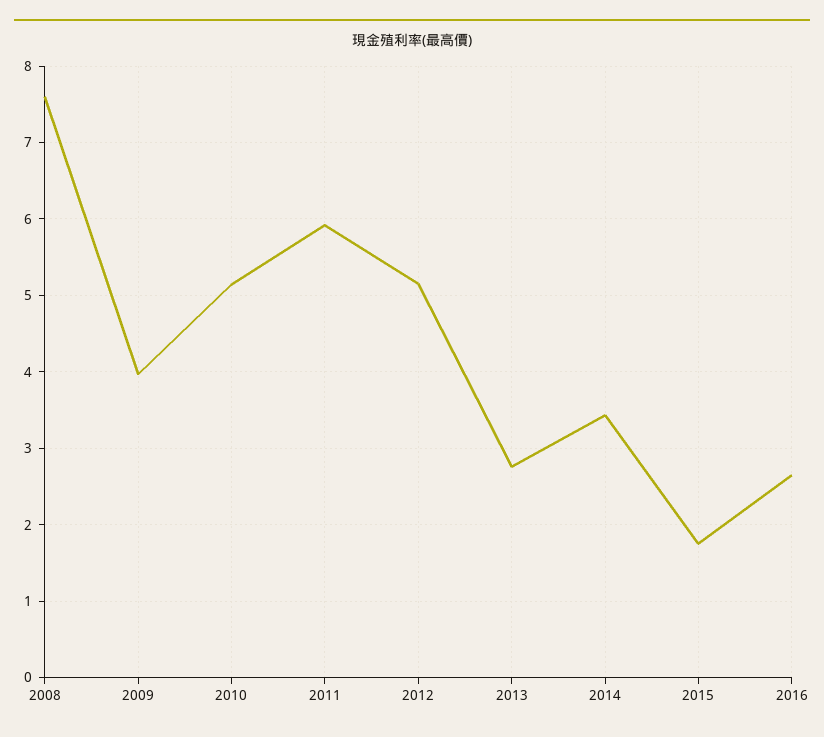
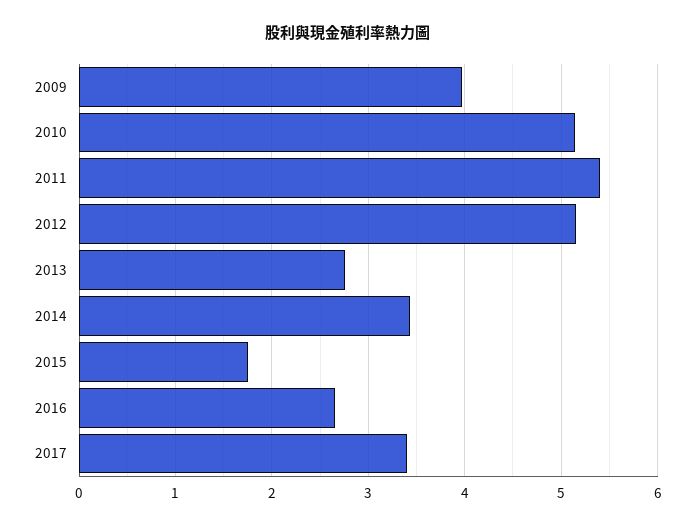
2008: 7.6 -> none
2011: 5.9 -> 5.4
2017: none -> 3.4

